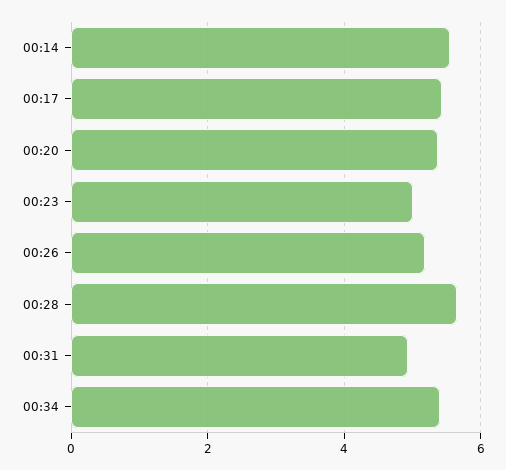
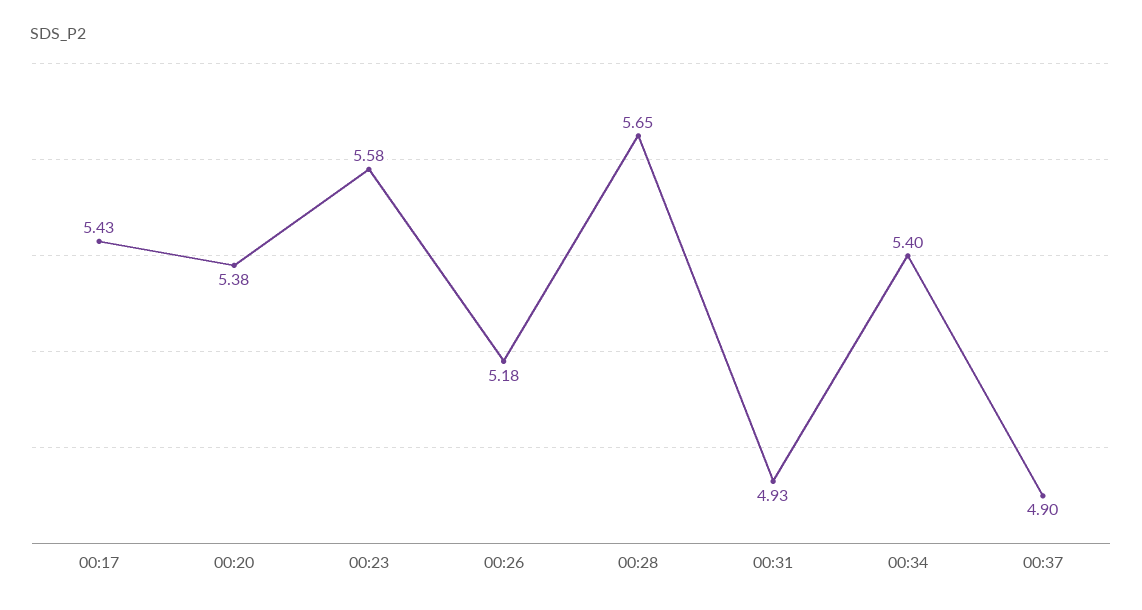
00:14: 5.6 -> none
00:23: 5 -> 5.58
00:37: none -> 4.9

